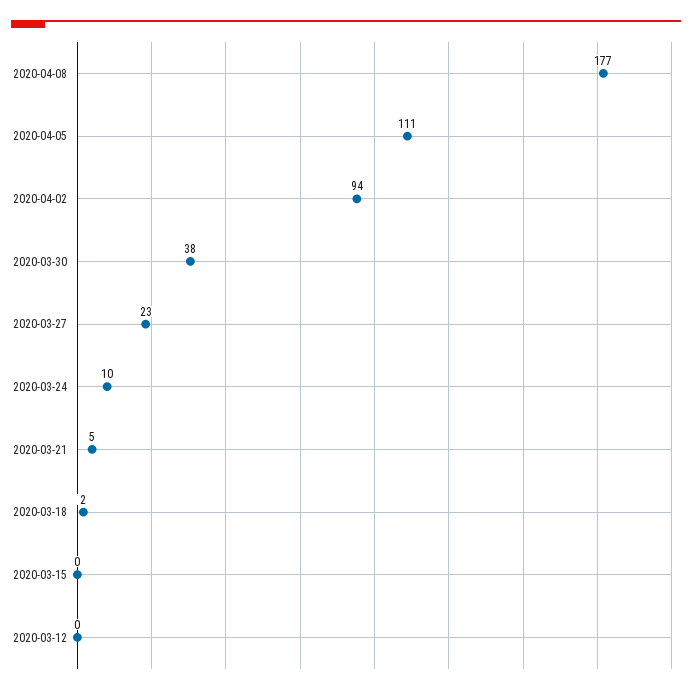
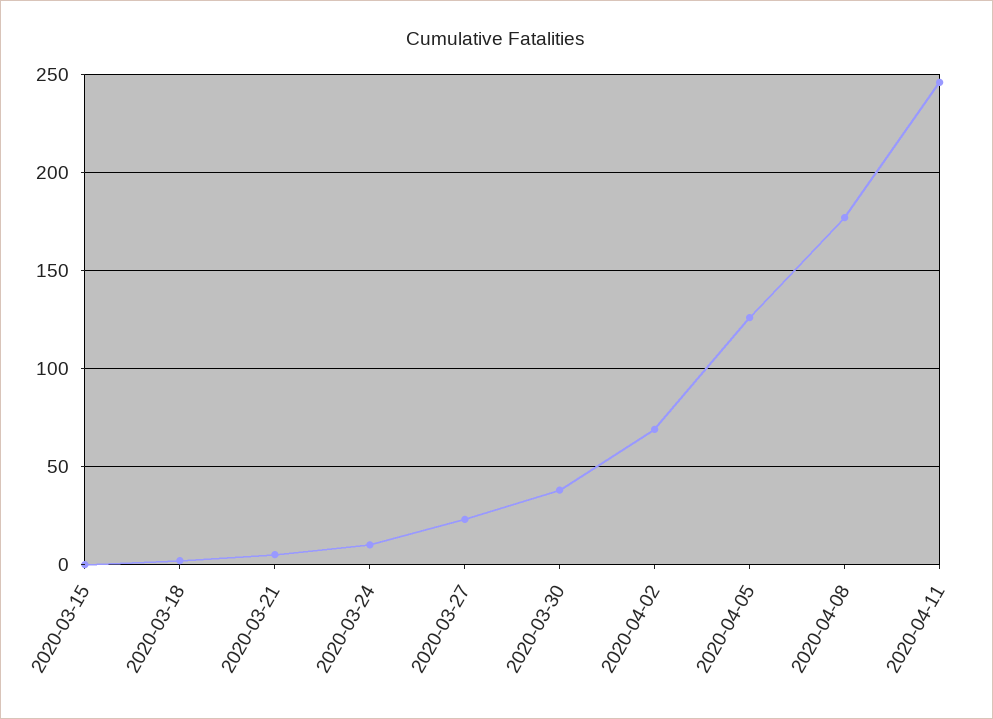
2020-04-05: 111 -> 125
2020-04-02: 94 -> 70
2020-03-12: 0 -> none
2020-04-11: none -> 245

